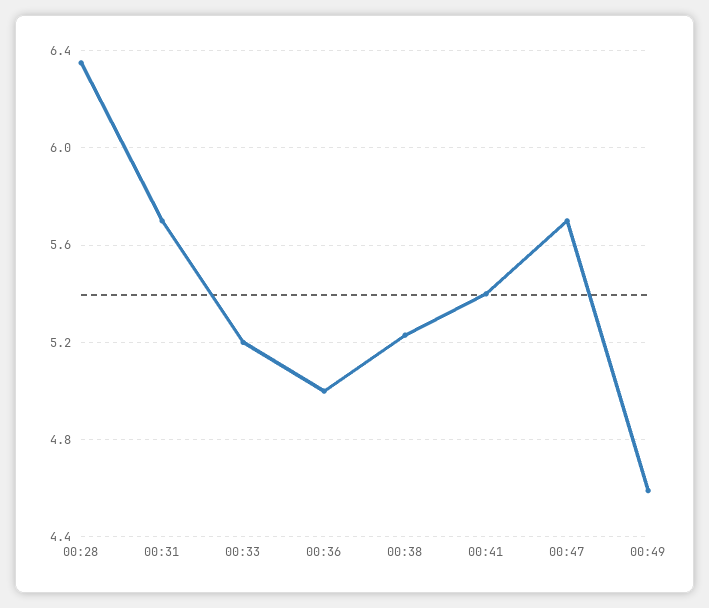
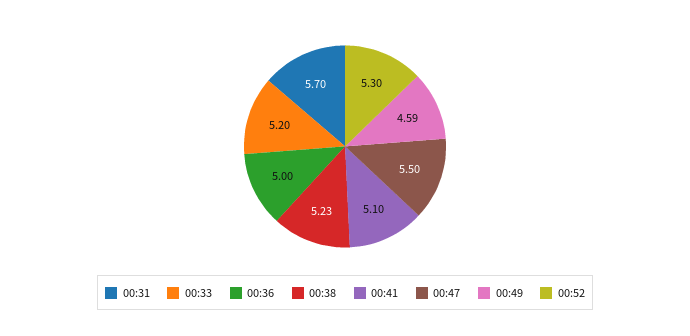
00:28: 6.35 -> none
00:41: 5.4 -> 5.1
00:47: 5.7 -> 5.5
00:52: none -> 5.3

